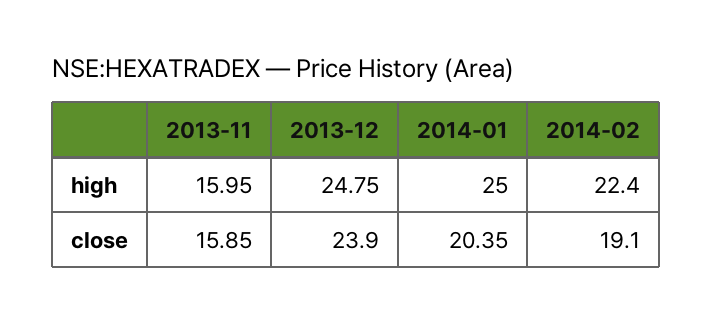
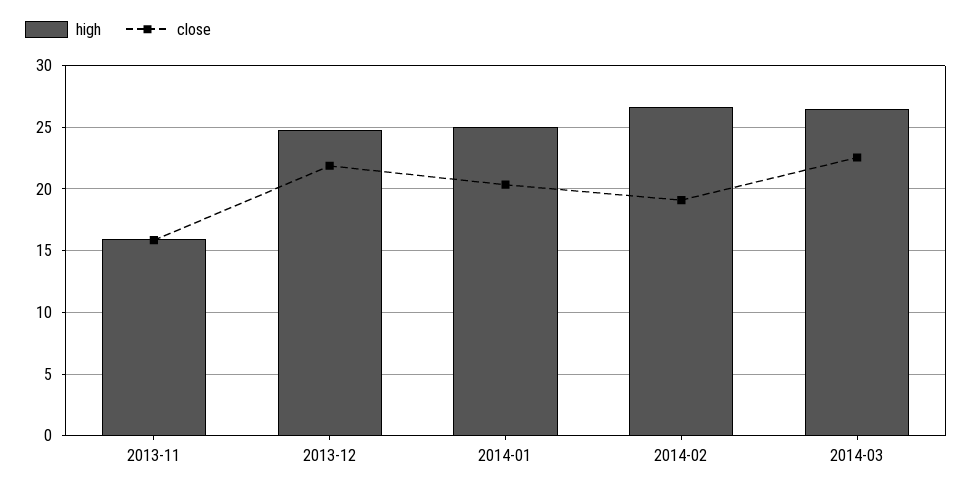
high, 2014-02: 22.4 -> 26.5
close, 2013-12: 23.9 -> 22
high, 2014-03: none -> 26.5
close, 2014-03: none -> 22.5

